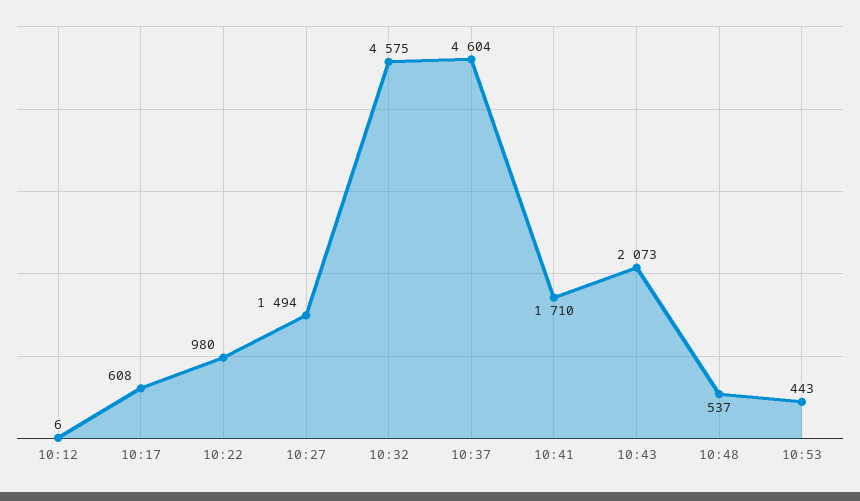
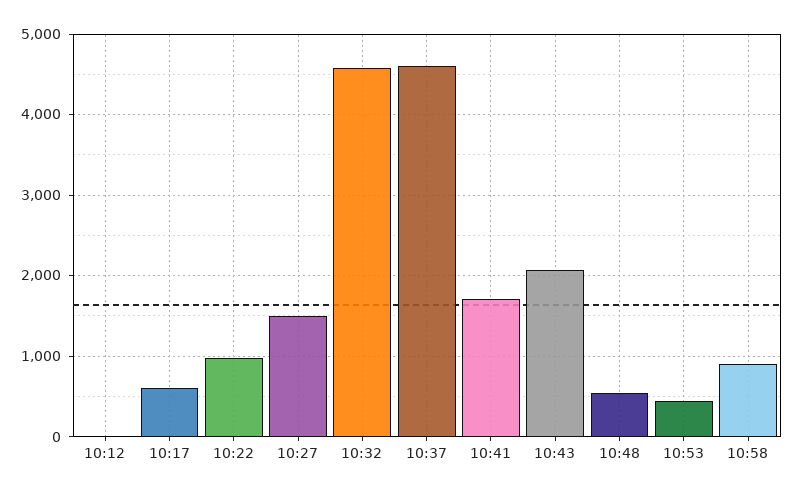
10:58: none -> 900

